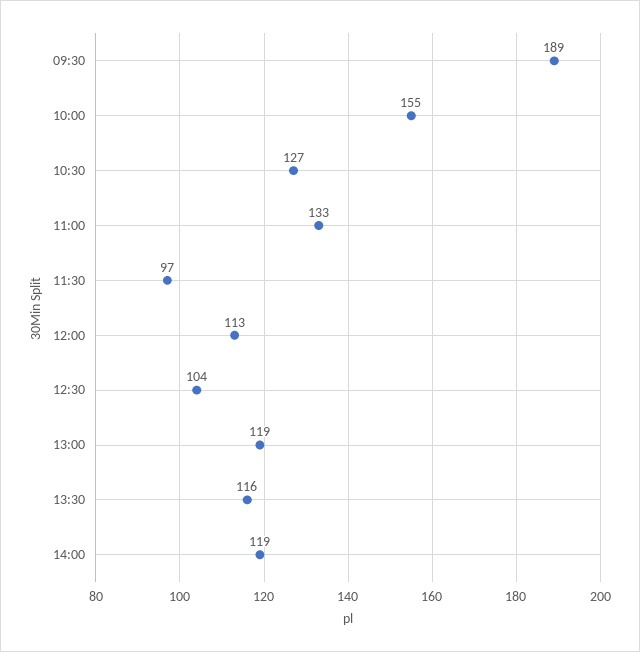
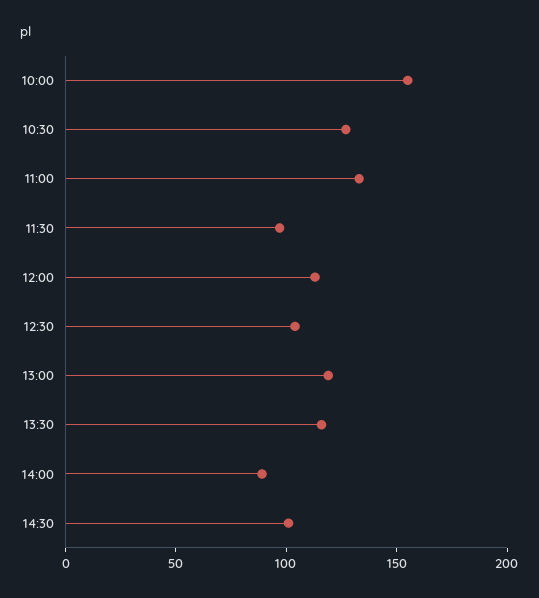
09:30: 189 -> none
14:00: 119 -> 90
14:30: none -> 100

